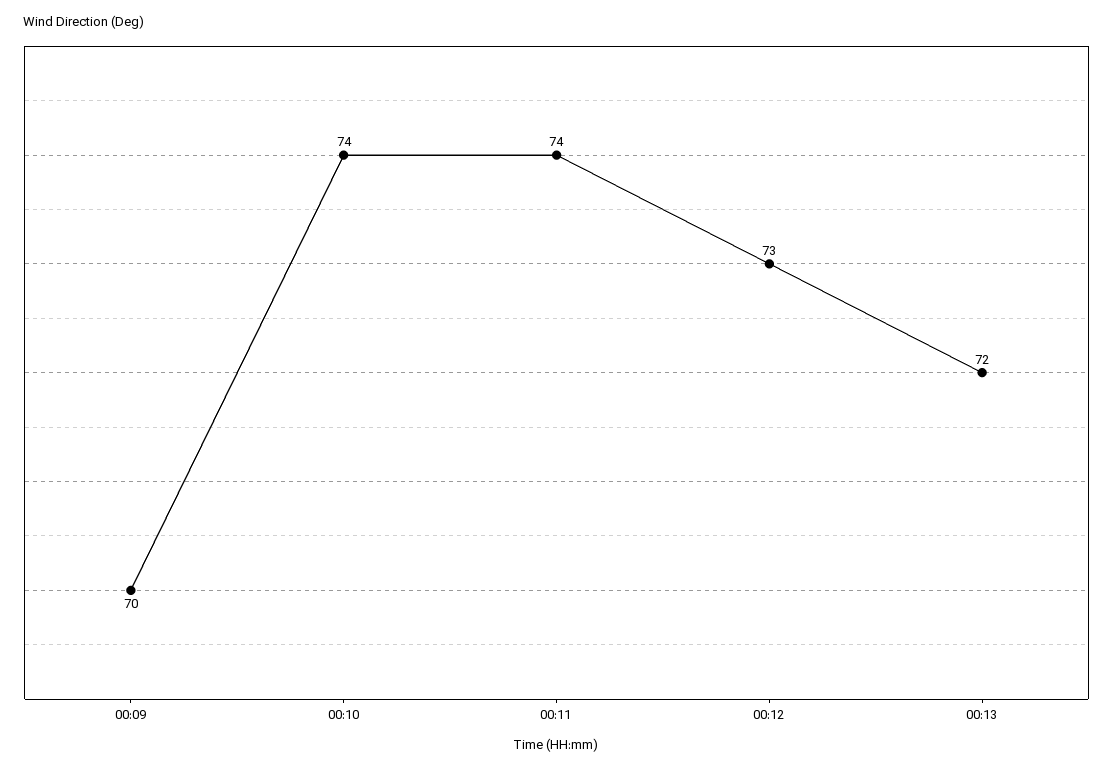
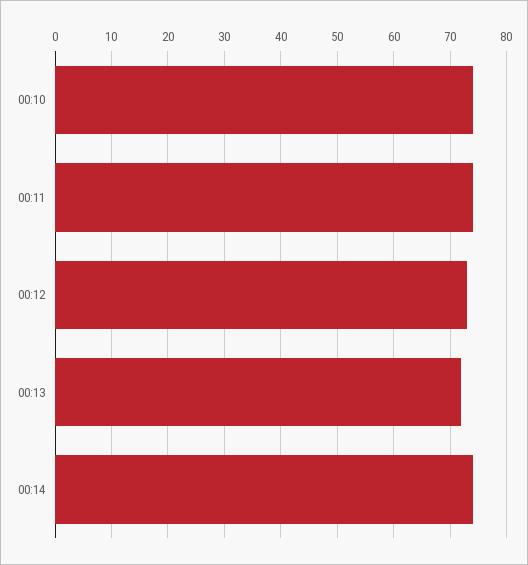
00:09: 70 -> none
00:14: none -> 75

